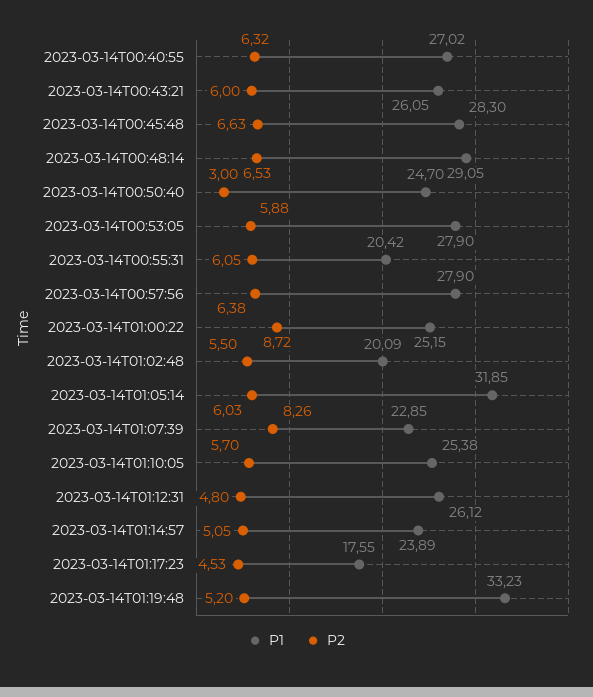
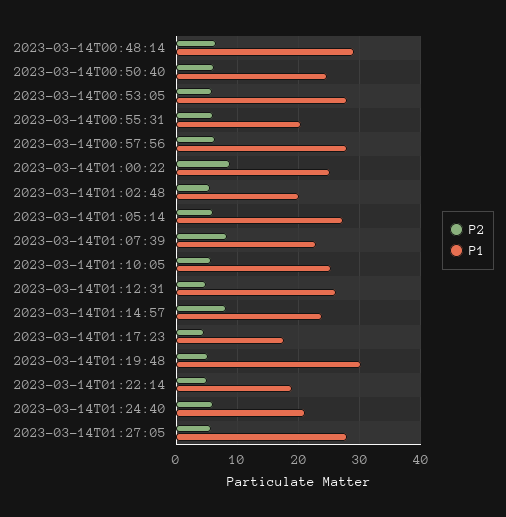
P1, 2023-03-14T00:40:55: 27.02 -> none
P2, 2023-03-14T00:40:55: 6.32 -> none
P1, 2023-03-14T00:43:21: 26.05 -> none
P2, 2023-03-14T00:43:21: 6 -> none
P1, 2023-03-14T00:45:48: 28.3 -> none
P2, 2023-03-14T00:45:48: 6.63 -> none
P2, 2023-03-14T00:50:40: 3 -> 6
P1, 2023-03-14T01:05:14: 31.85 -> 27
P2, 2023-03-14T01:14:57: 5.05 -> 8
P1, 2023-03-14T01:19:48: 33.23 -> 30
P2, 2023-03-14T01:22:14: none -> 5
P1, 2023-03-14T01:22:14: none -> 19
P2, 2023-03-14T01:24:40: none -> 6
P1, 2023-03-14T01:24:40: none -> 21
P2, 2023-03-14T01:27:05: none -> 6
P1, 2023-03-14T01:27:05: none -> 28

